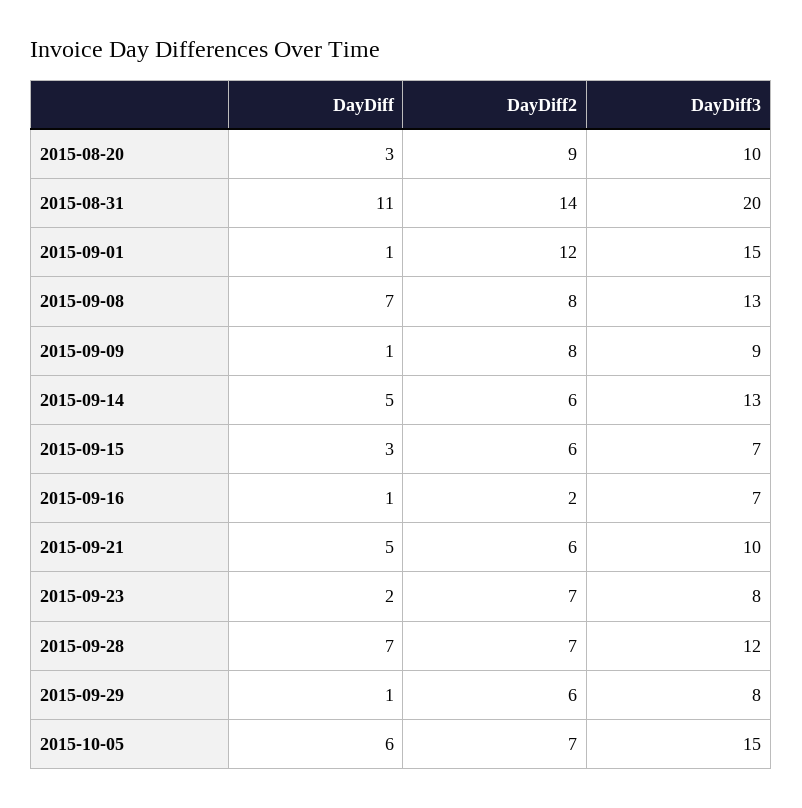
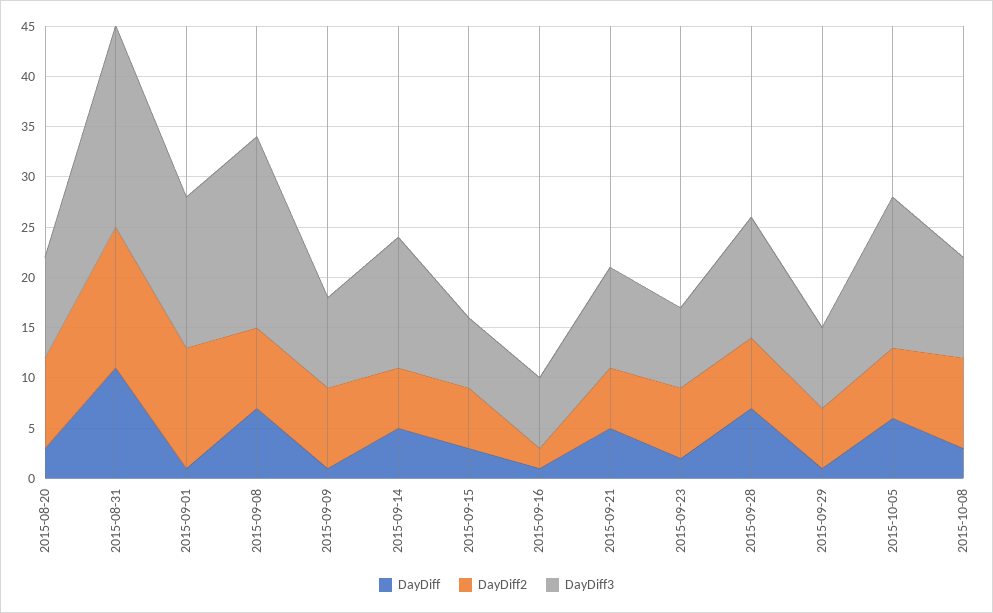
DayDiff3, 2015-09-08: 13 -> 19
DayDiff, 2015-10-08: none -> 3
DayDiff2, 2015-10-08: none -> 9
DayDiff3, 2015-10-08: none -> 10

